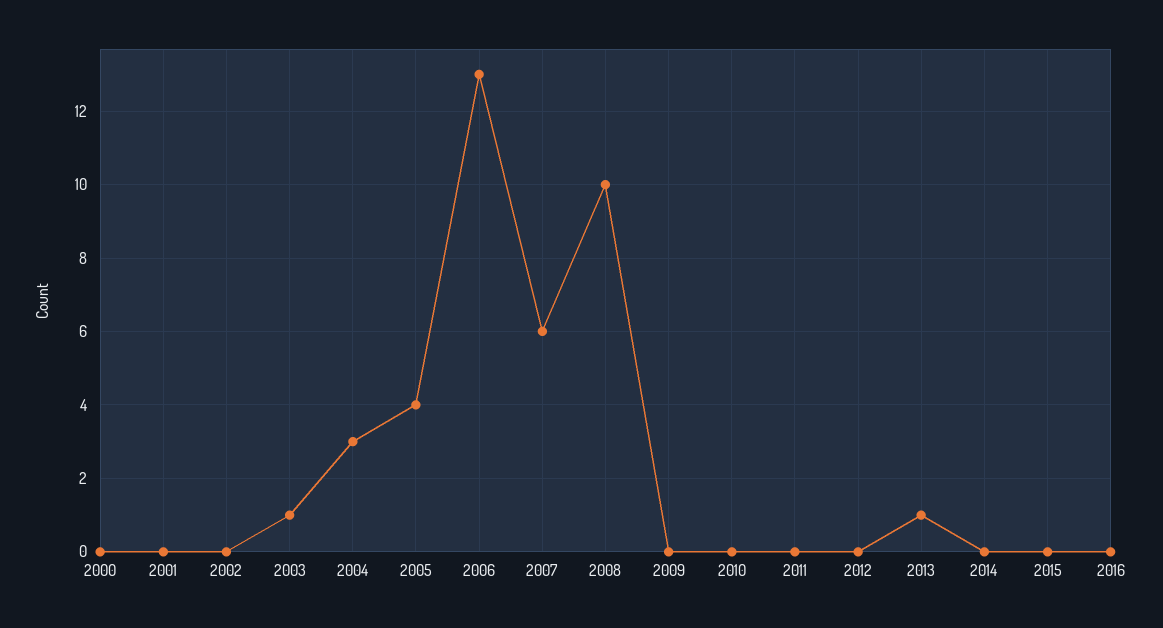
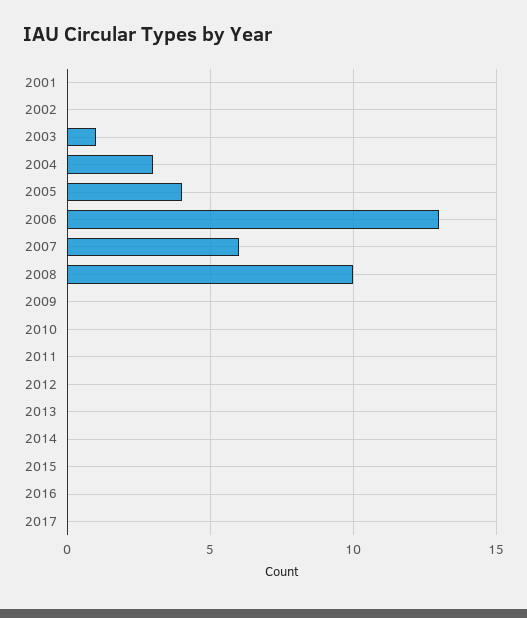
2000: 0 -> none
2013: 1 -> 0
2017: none -> 0

